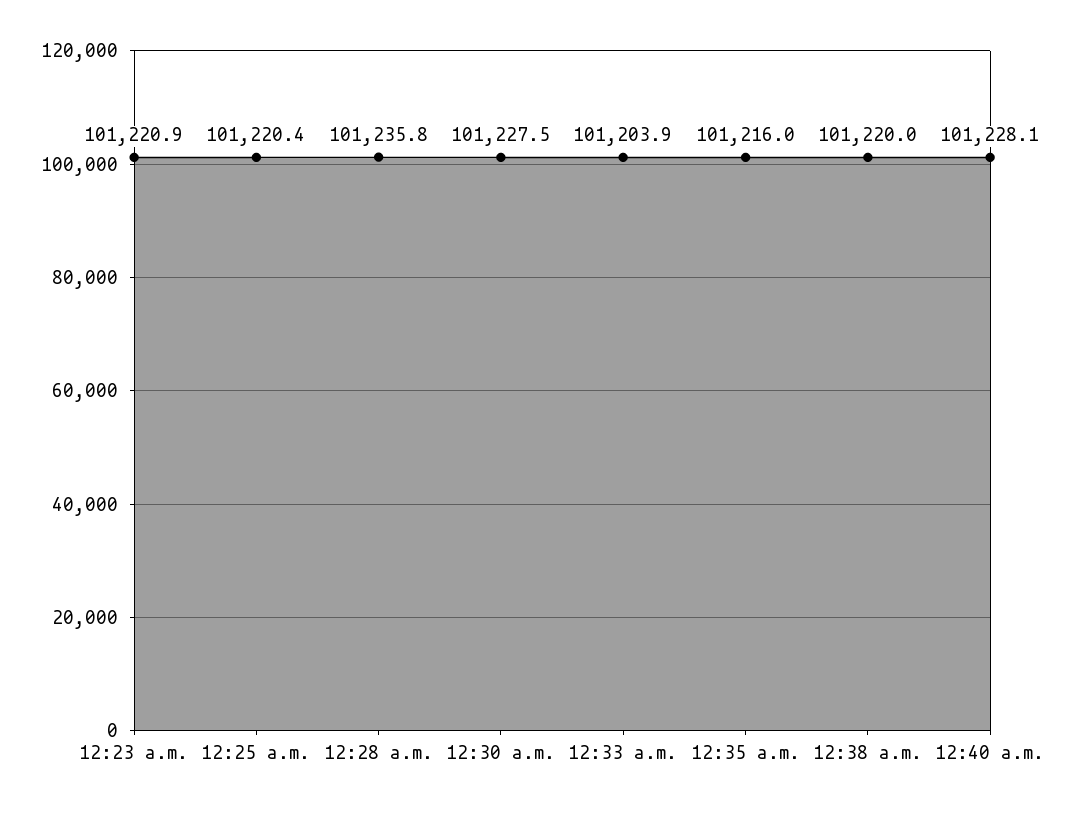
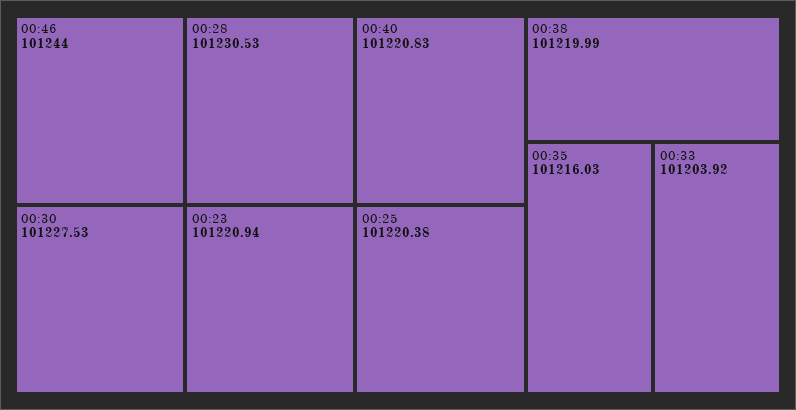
12:28 a.m.: 101235.8 -> 101230.53
12:40 a.m.: 101228.1 -> 101220.83
00:46: none -> 101244

